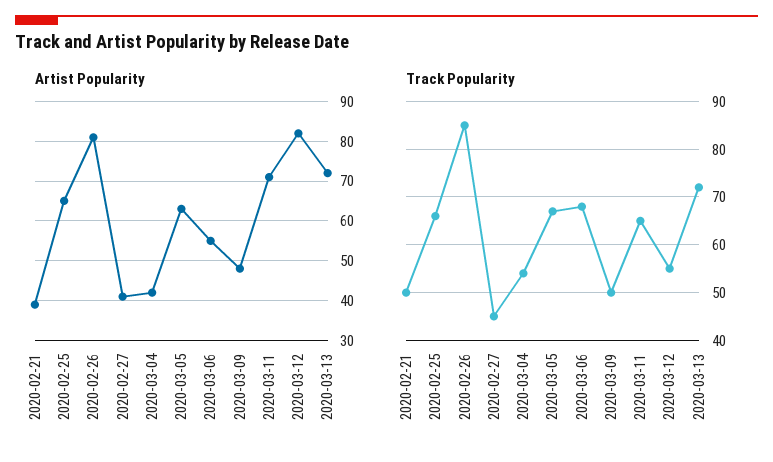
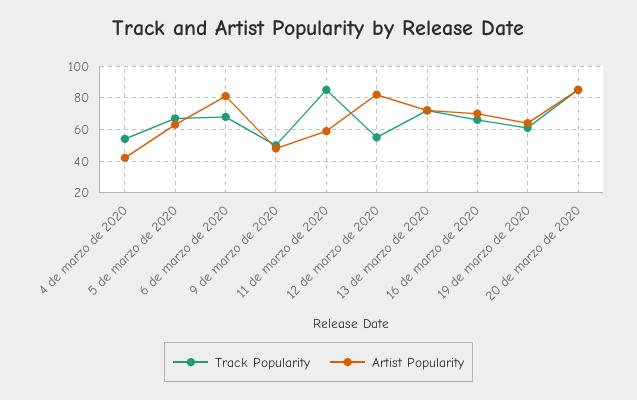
Artist Popularity, 2020-02-21: 40 -> none
Artist Popularity, 2020-02-25: 65 -> none
Artist Popularity, 2020-02-26: 80 -> none
Artist Popularity, 2020-02-27: 40 -> none
Artist Popularity, 2020-03-06: 55 -> 80
Artist Popularity, 2020-03-11: 70 -> 60
Track Popularity, 2020-02-21: 50 -> none
Track Popularity, 2020-02-25: 65 -> none
Track Popularity, 2020-02-26: 85 -> none
Track Popularity, 2020-02-27: 45 -> none
Track Popularity, 2020-03-11: 65 -> 85
Track Popularity, 16 de marzo de 2020: none -> 65
Artist Popularity, 16 de marzo de 2020: none -> 70
Track Popularity, 19 de marzo de 2020: none -> 60
Artist Popularity, 19 de marzo de 2020: none -> 65
Track Popularity, 20 de marzo de 2020: none -> 85
Artist Popularity, 20 de marzo de 2020: none -> 85

